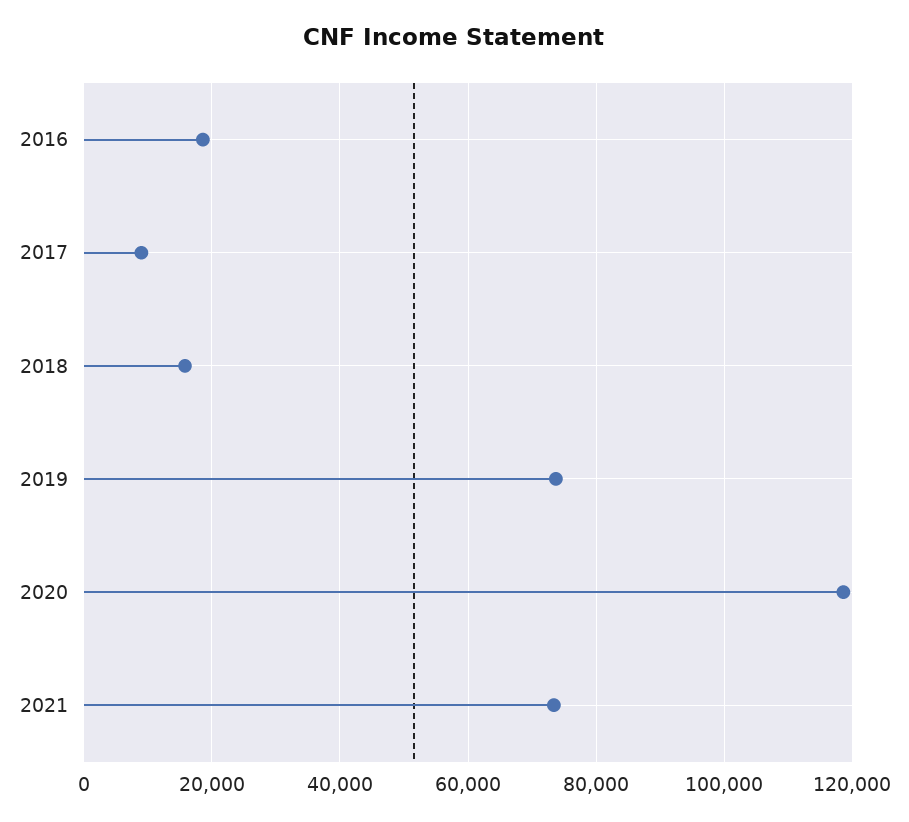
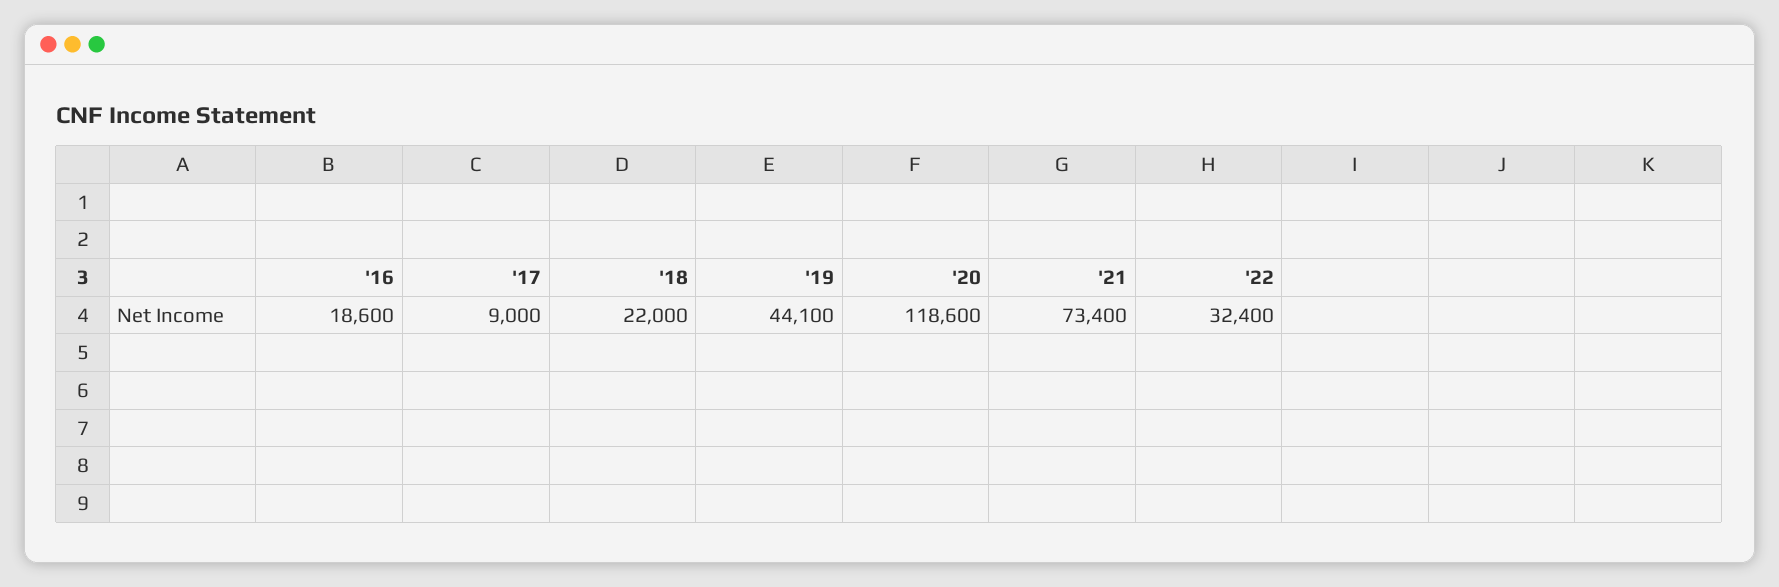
2018: 16000 -> 22000
2019: 74000 -> 44100
'22: none -> 32400

